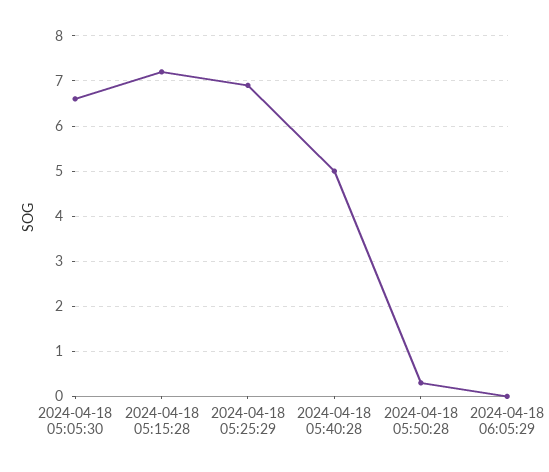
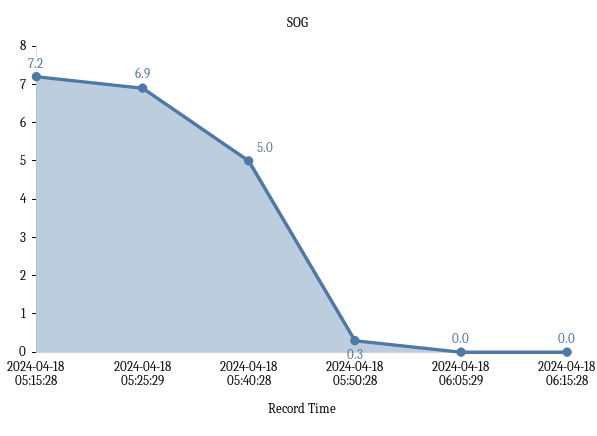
2024-04-18 05:05:30: 6.5 -> none
2024-04-18 06:15:28: none -> 0

